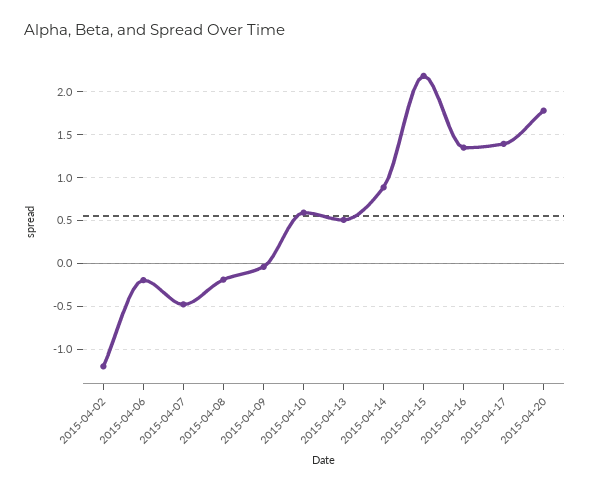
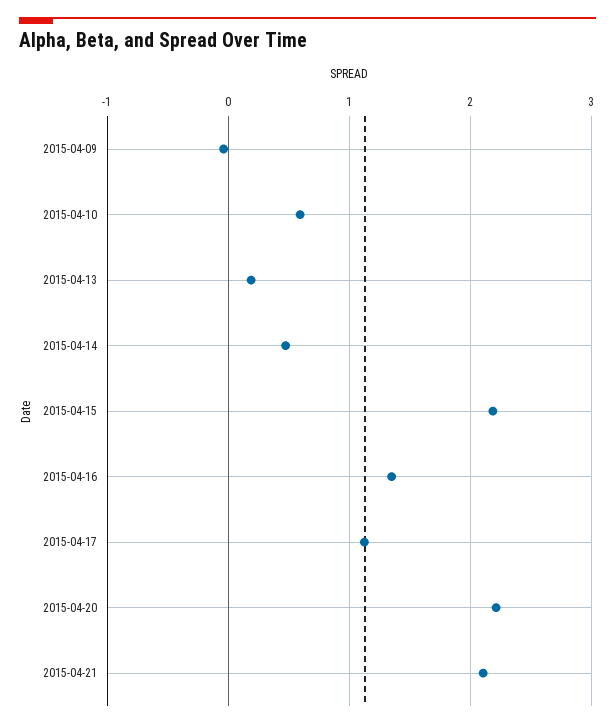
2015-04-02: -1.2 -> none
2015-04-06: -0.2 -> none
2015-04-07: -0.5 -> none
2015-04-08: -0.2 -> none
2015-04-13: 0.5 -> 0.2
2015-04-14: 0.9 -> 0.5
2015-04-17: 1.4 -> 1.1
2015-04-20: 1.8 -> 2.2
2015-04-21: none -> 2.1

